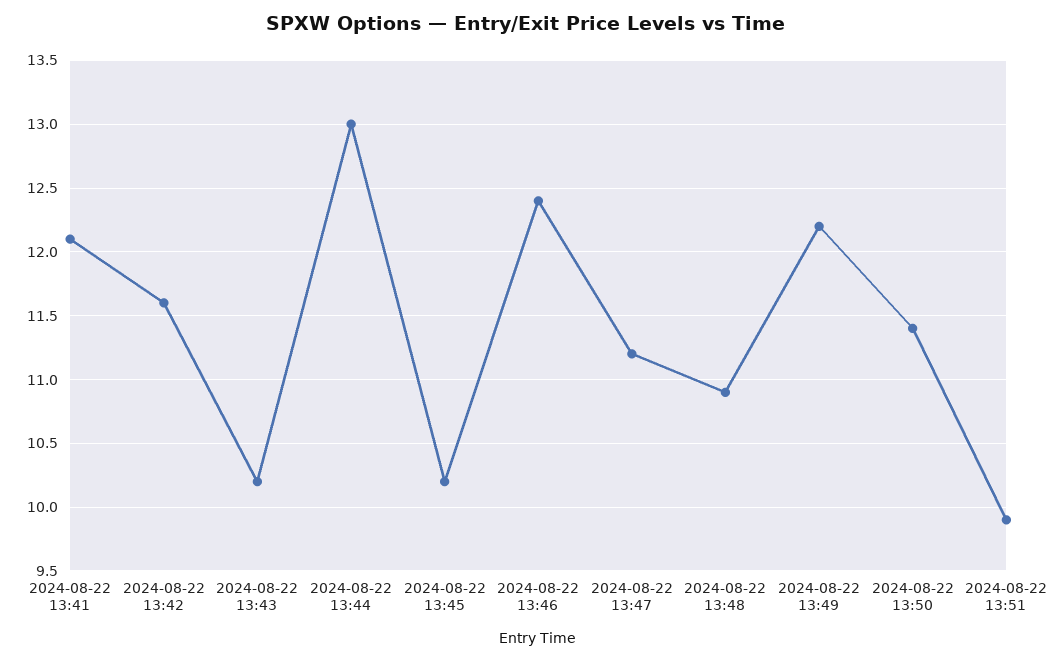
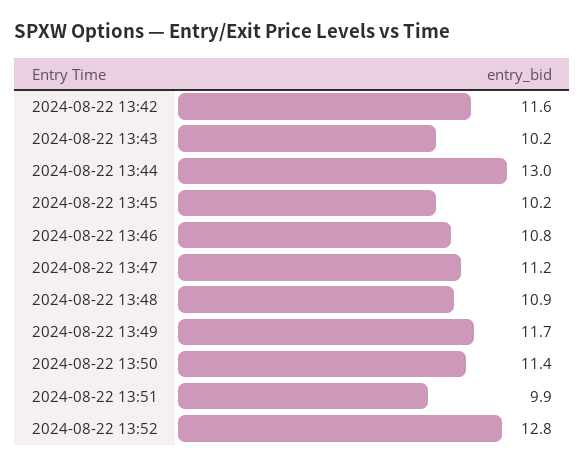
2024-08-22 13:41: 12.1 -> none
2024-08-22 13:46: 12.4 -> 10.8
2024-08-22 13:49: 12.2 -> 11.7
2024-08-22 13:52: none -> 12.8

